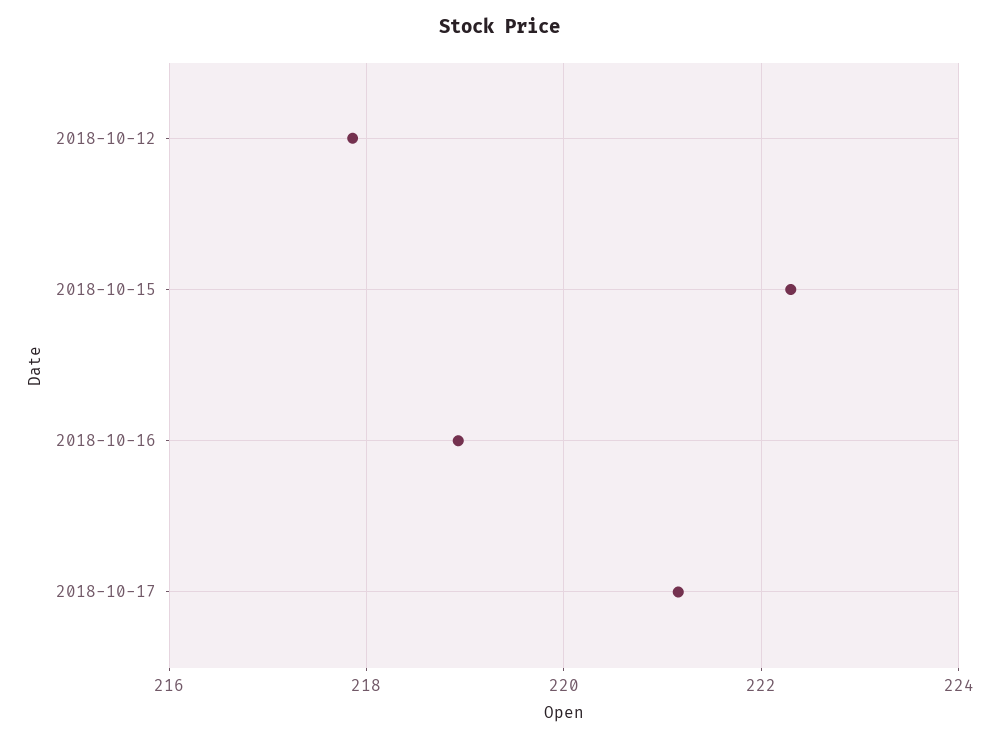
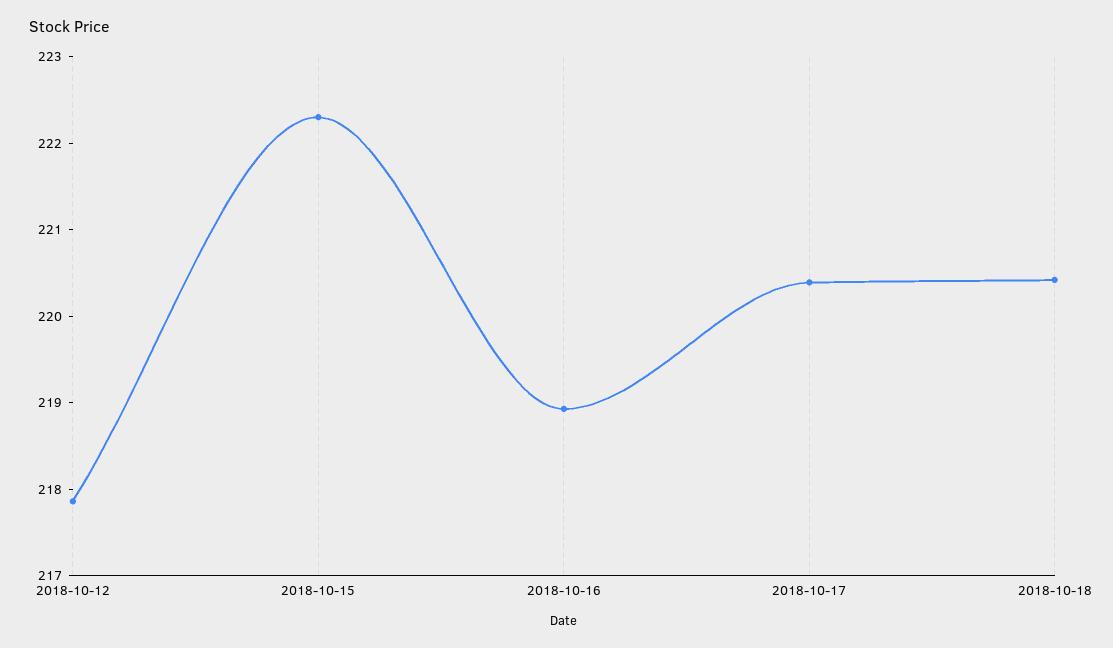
2018-10-17: 221.2 -> 220.4
2018-10-18: none -> 220.4

